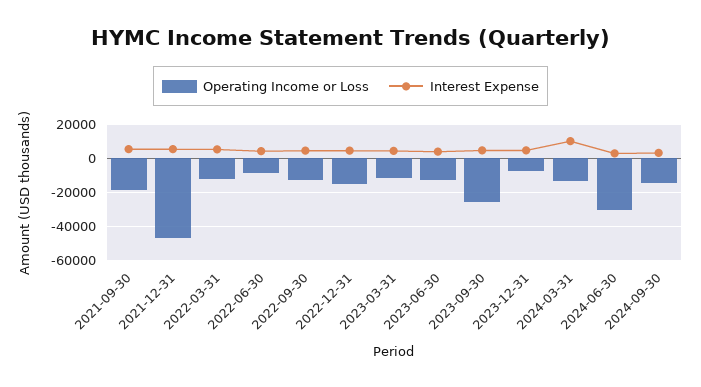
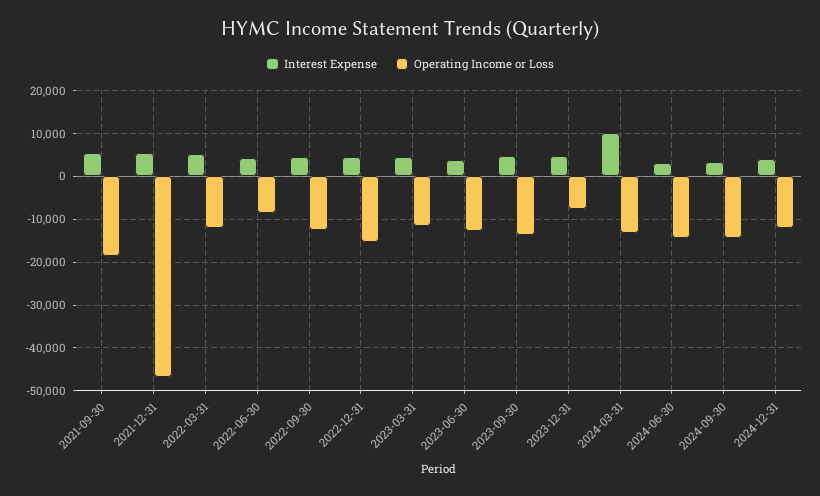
Operating Income or Loss, 2023-09-30: -25000 -> -14000
Operating Income or Loss, 2024-06-30: -30000 -> -14000
Interest Expense, 2024-12-31: none -> 4000
Operating Income or Loss, 2024-12-31: none -> -12000

